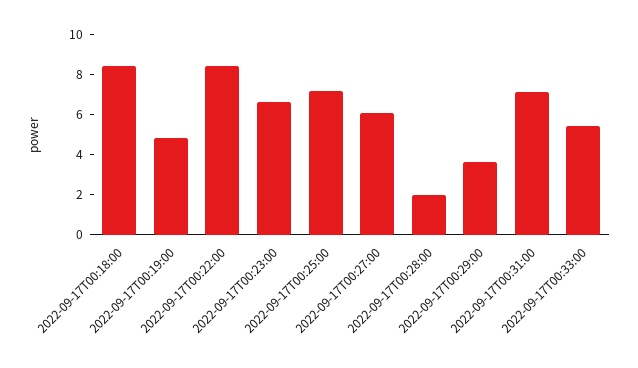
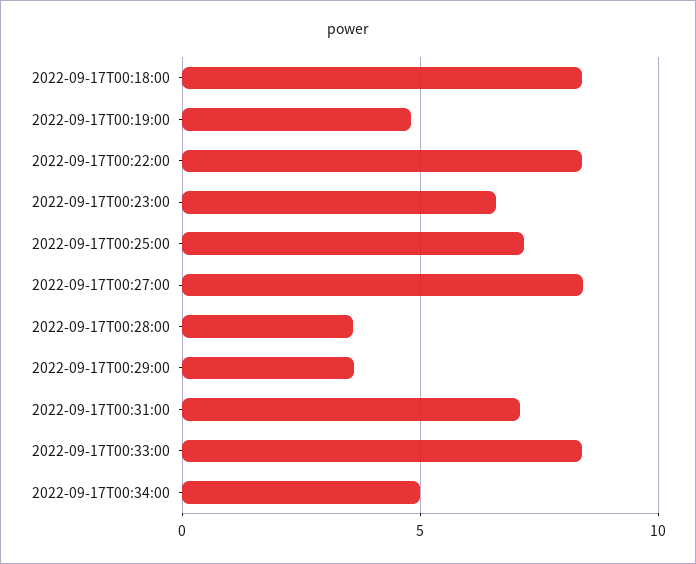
2022-09-17T00:27:00: 6 -> 8.5
2022-09-17T00:28:00: 2 -> 3.5
2022-09-17T00:33:00: 5.5 -> 8.5
2022-09-17T00:34:00: none -> 5

